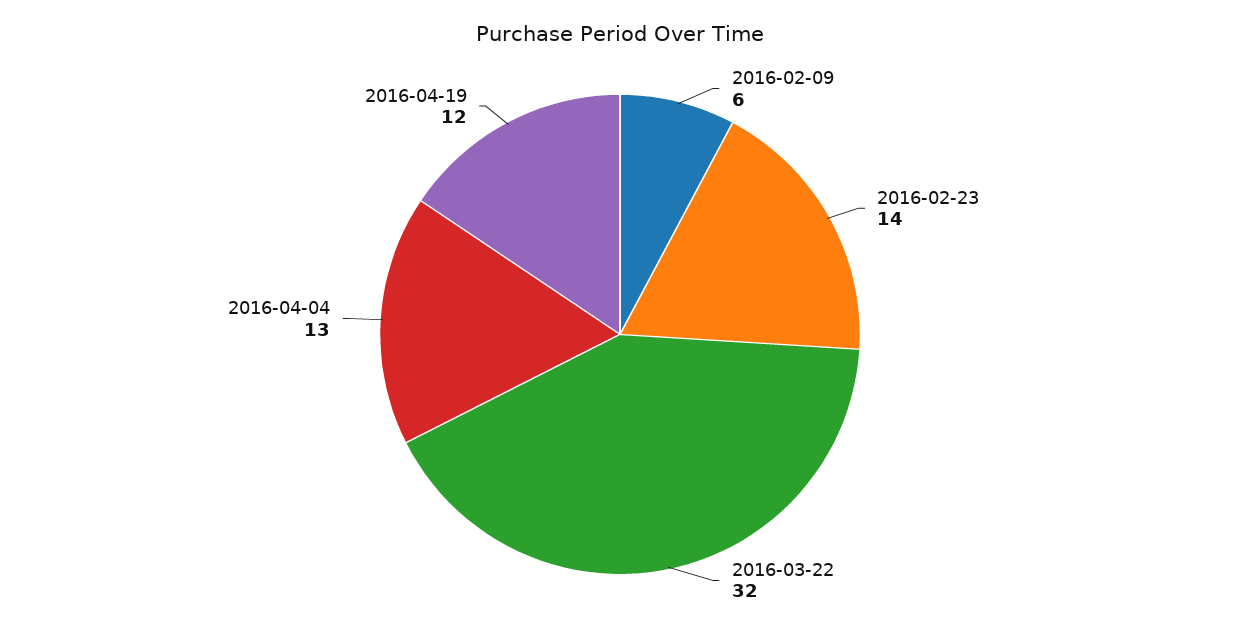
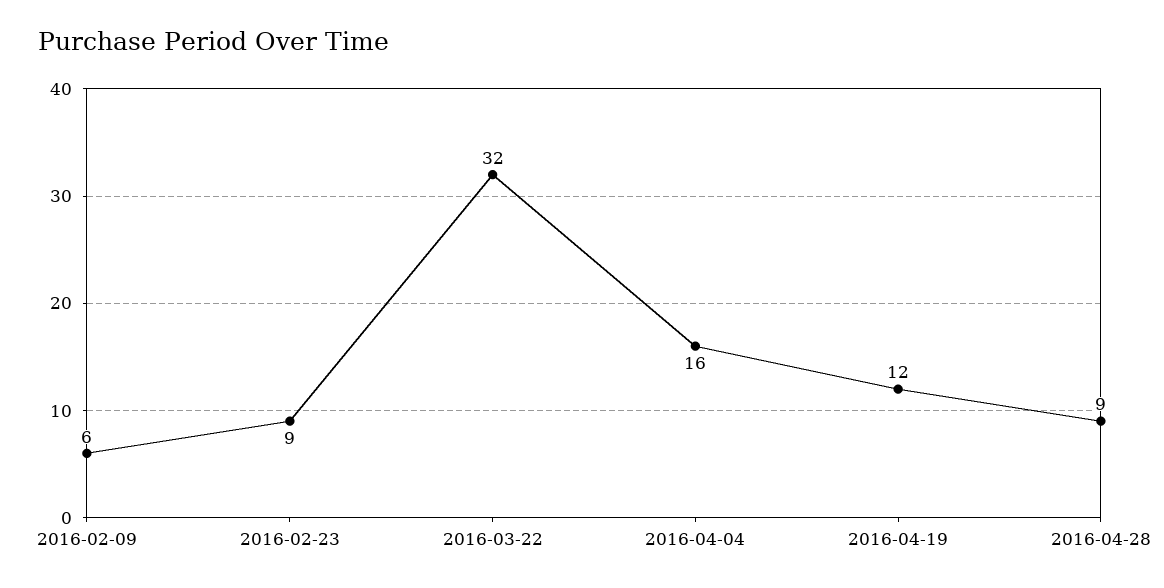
2016-02-23: 14 -> 9
2016-04-04: 13 -> 16
2016-04-28: none -> 9

